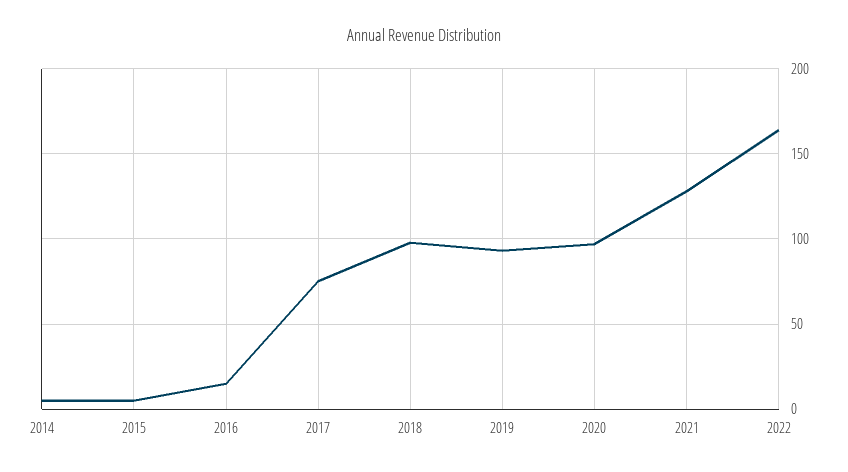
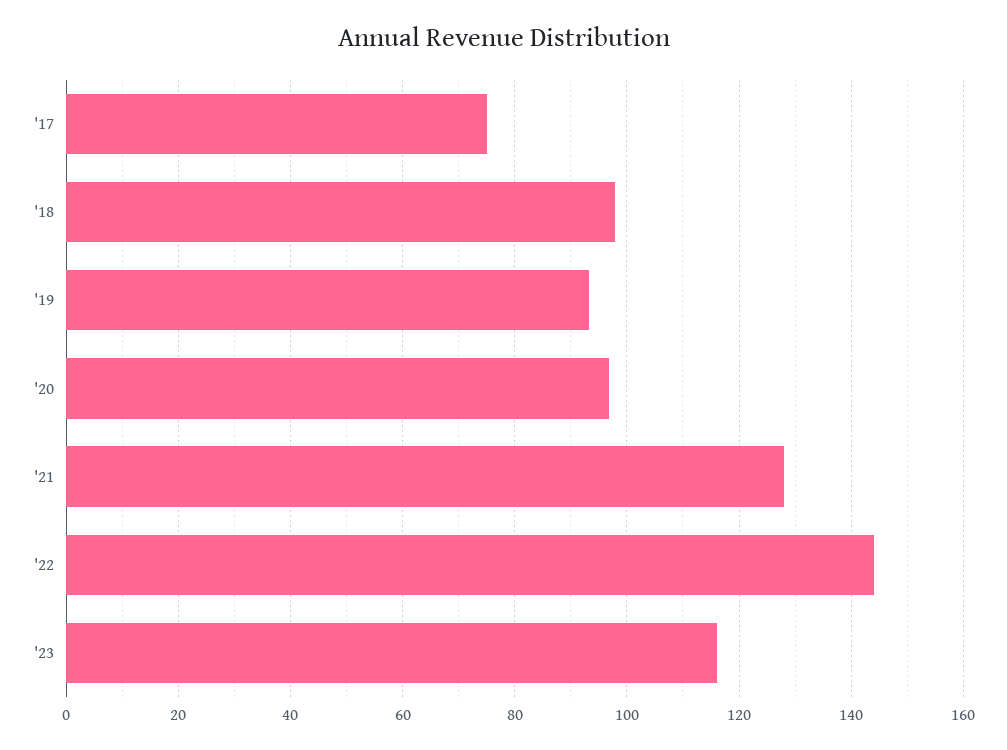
2014: 5 -> none
2015: 5 -> none
2016: 15 -> none
2022: 165 -> 144
'23: none -> 116

